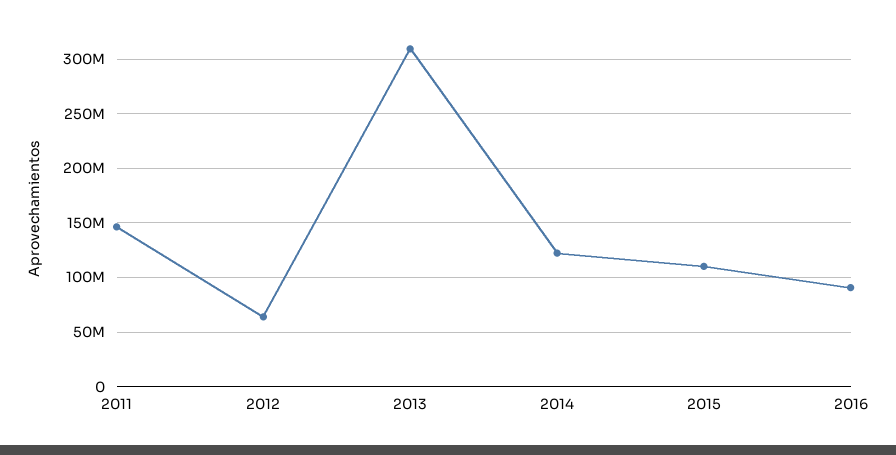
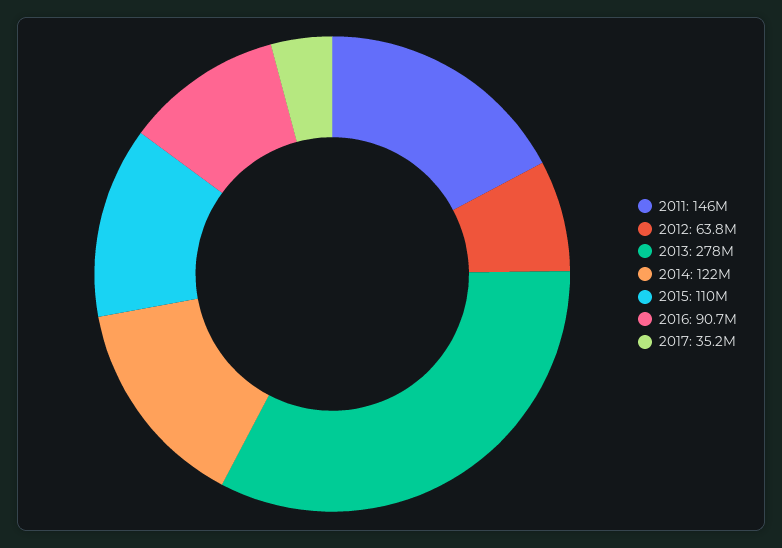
2013: 310000000 -> 278000000
2017: none -> 35200000

